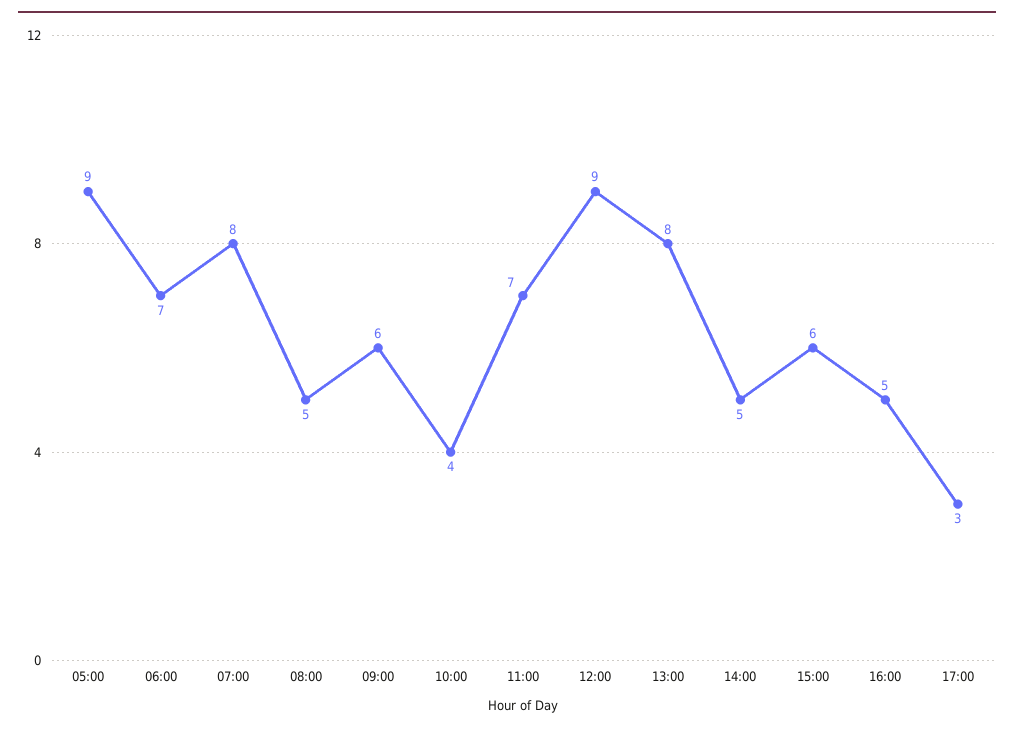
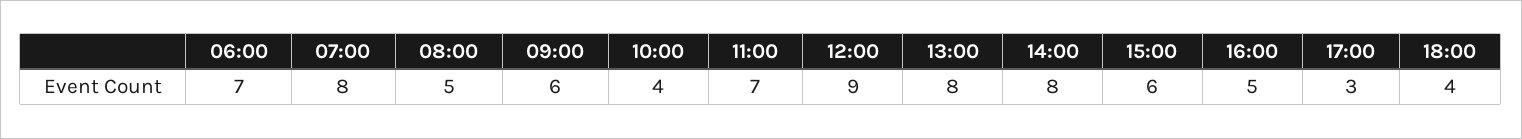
05:00: 9 -> none
14:00: 5 -> 8
18:00: none -> 4

